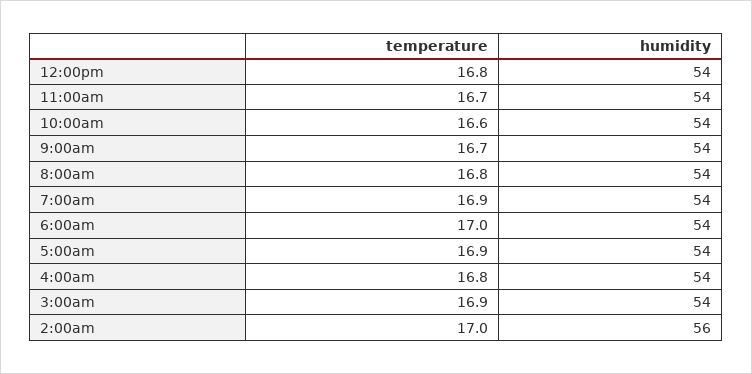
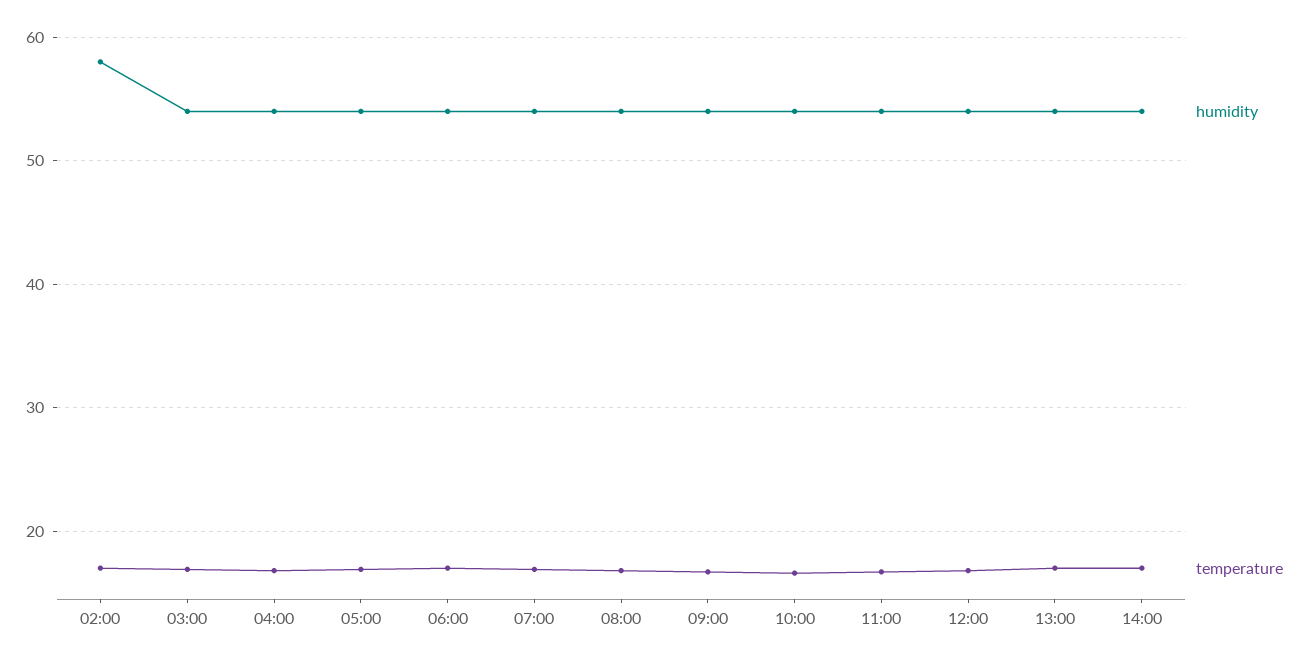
humidity, 2:00am: 56 -> 58
humidity, 13:00: none -> 54
temperature, 13:00: none -> 17
humidity, 14:00: none -> 54
temperature, 14:00: none -> 17

